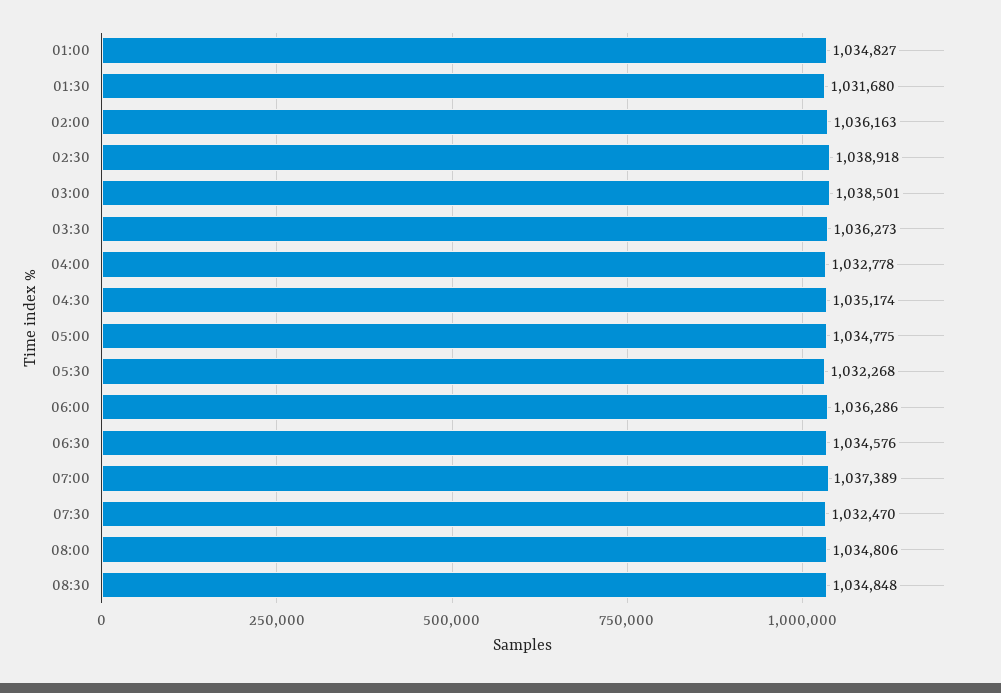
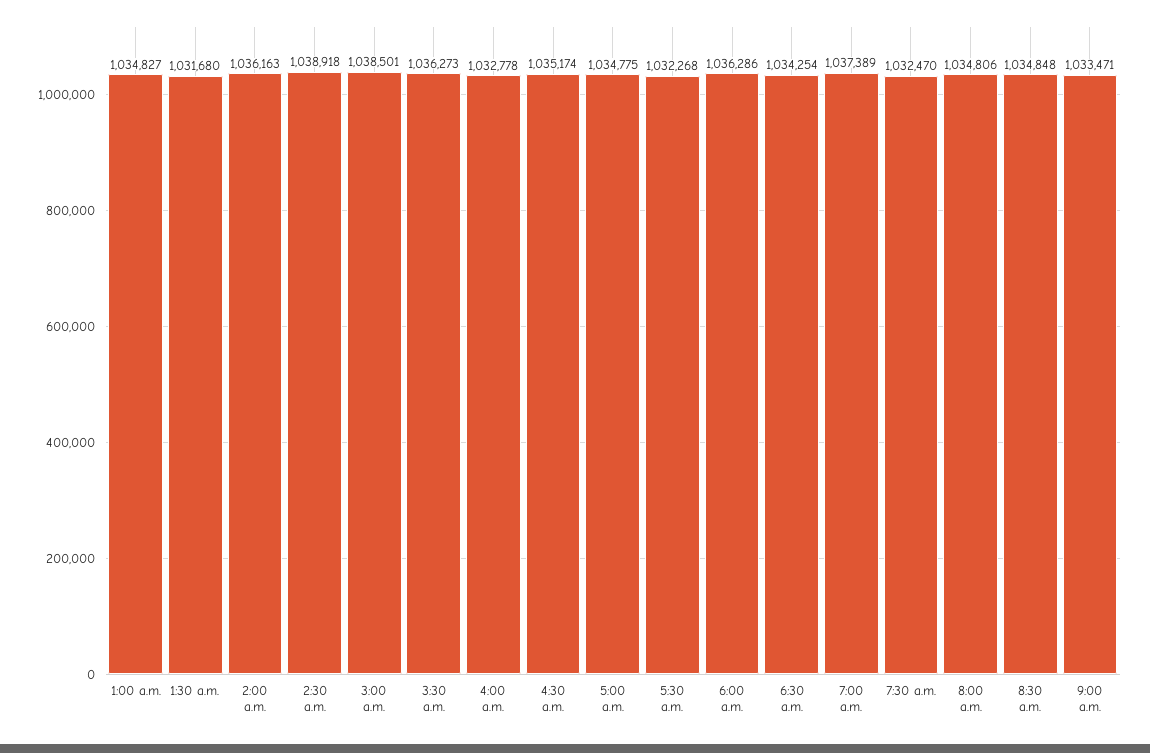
06:30: 1034576 -> 1034254
9:00 a.m.: none -> 1033471

